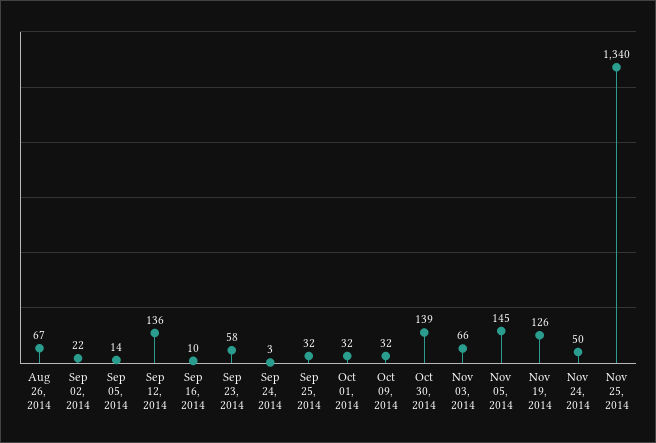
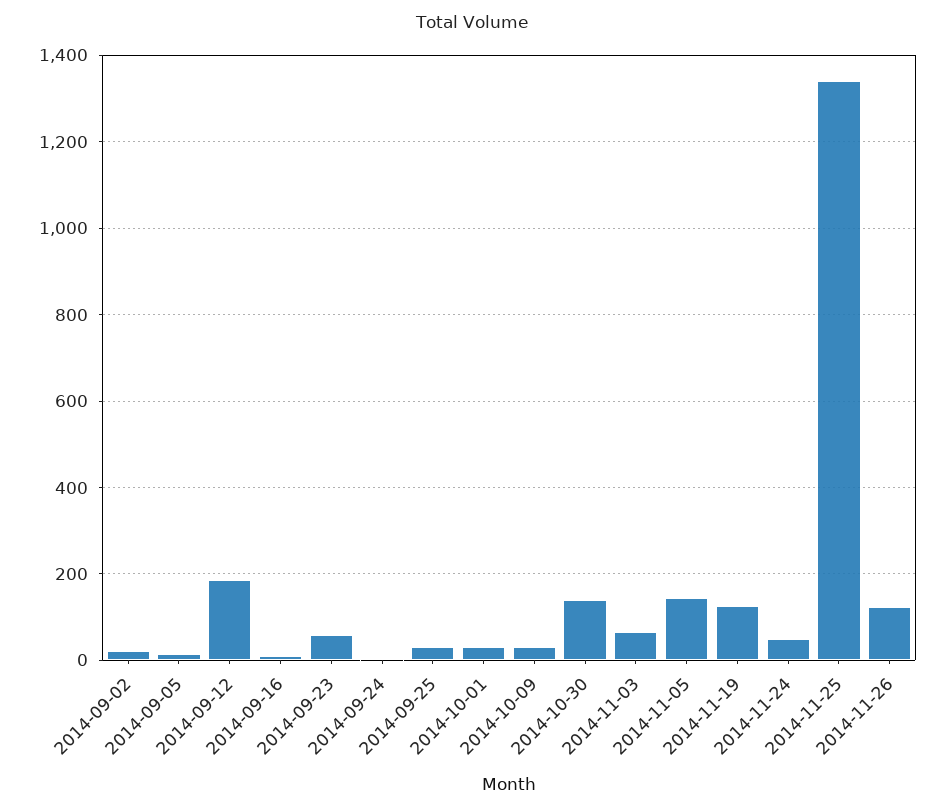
Aug 26, 2014: 67 -> none
Sep 12, 2014: 136 -> 180
2014-11-26: none -> 120

